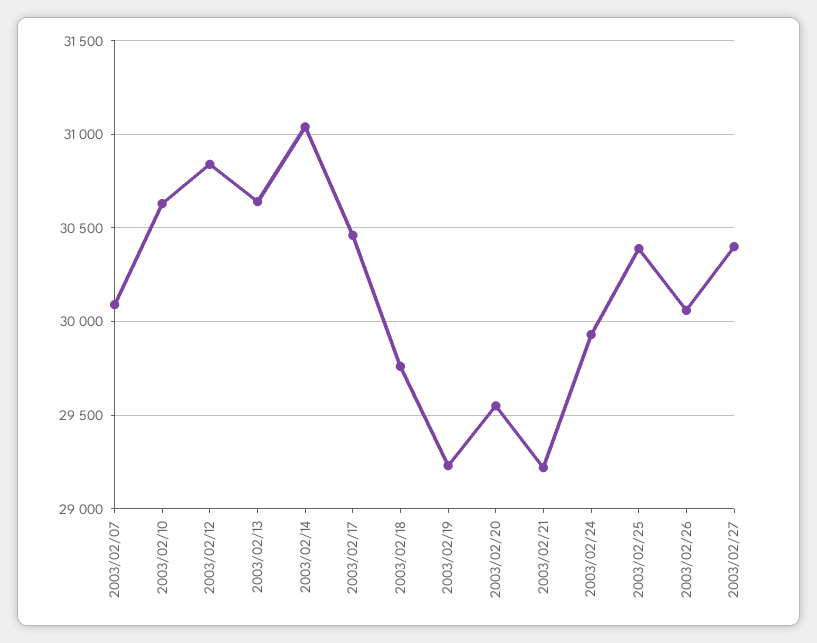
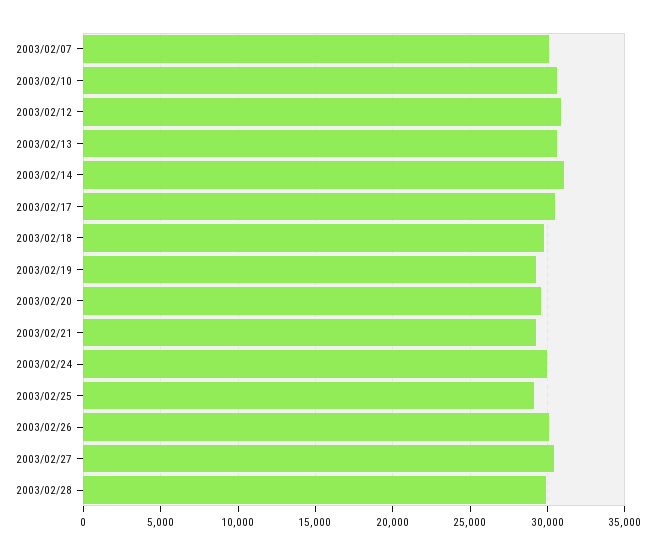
2003/02/25: 30400 -> 29000
2003/02/28: none -> 30000

